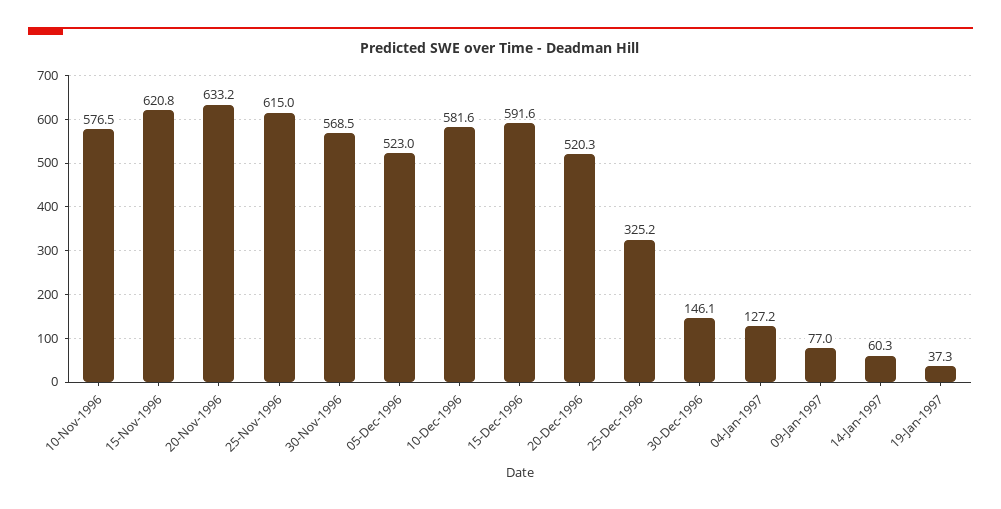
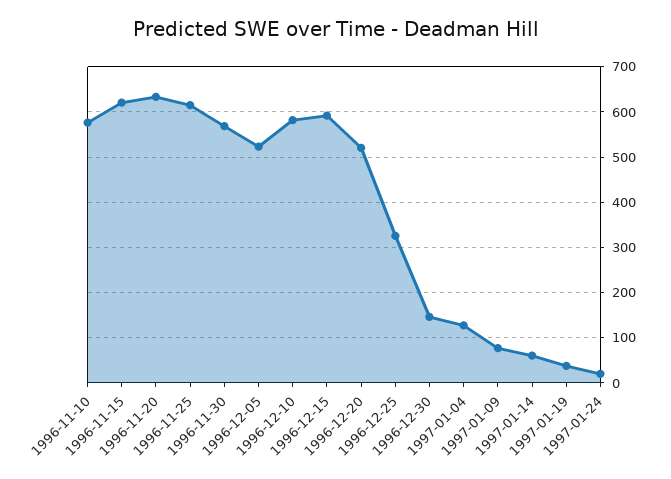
1997-01-24: none -> 20

